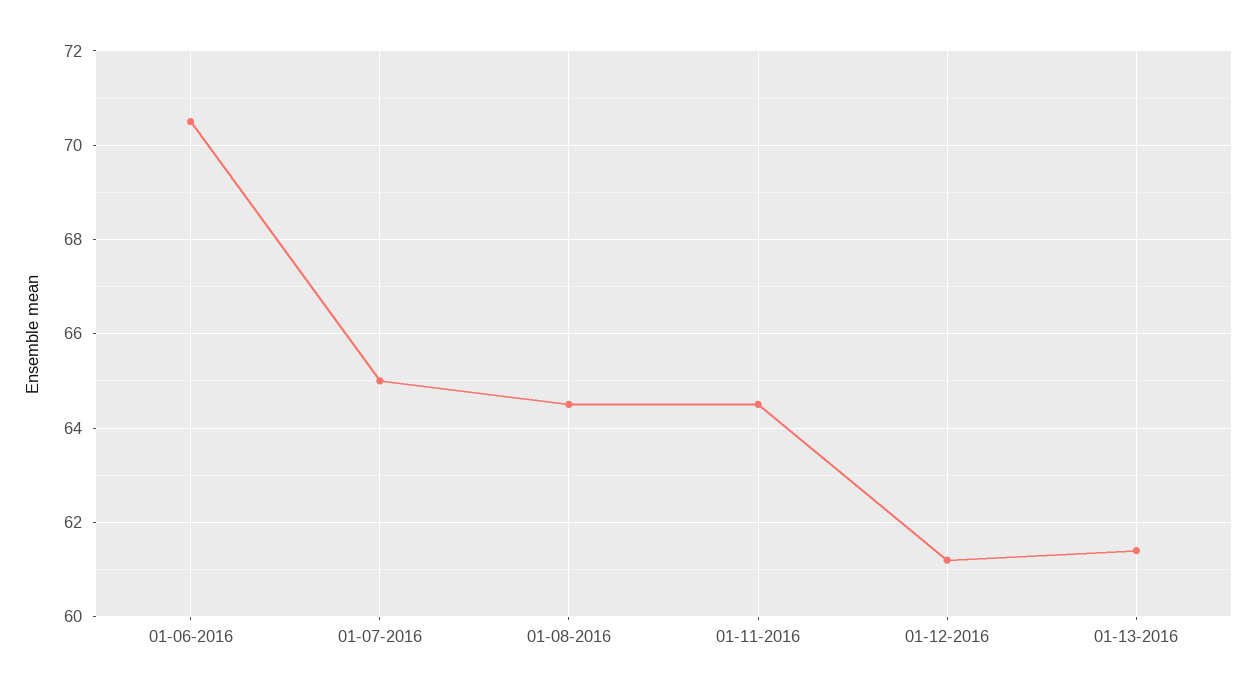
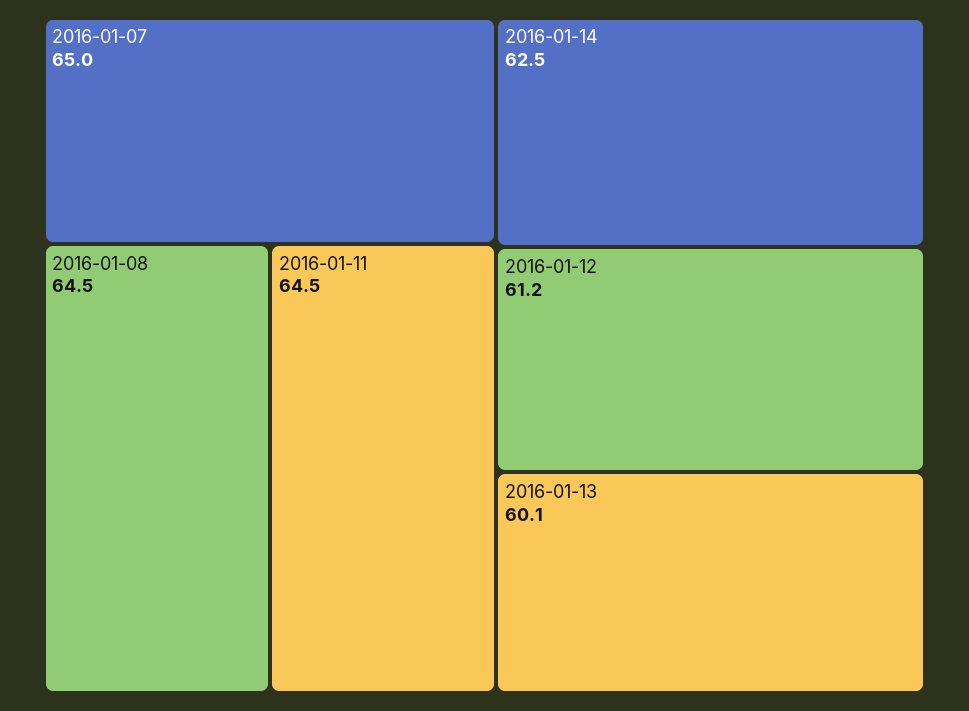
01-06-2016: 70.5 -> none
01-13-2016: 61.5 -> 60.1
2016-01-14: none -> 62.5

